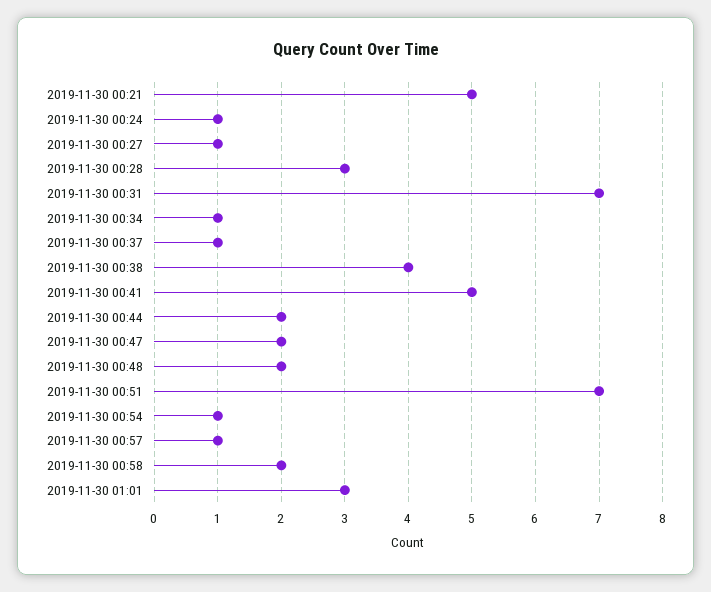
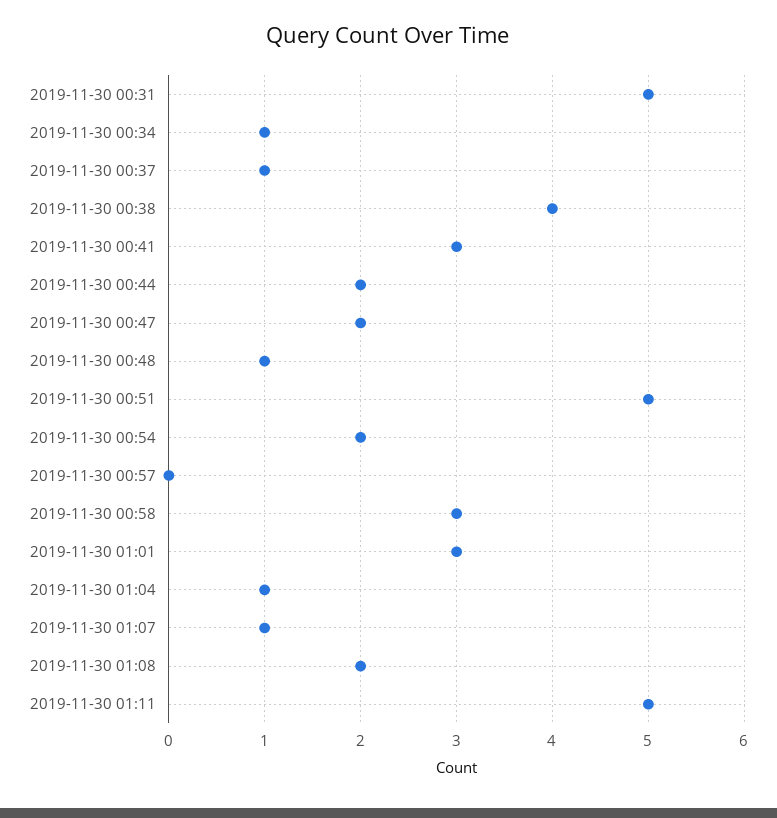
2019-11-30 00:21: 5 -> none
2019-11-30 00:24: 1 -> none
2019-11-30 00:27: 1 -> none
2019-11-30 00:28: 3 -> none
2019-11-30 00:31: 7 -> 5
2019-11-30 00:41: 5 -> 3
2019-11-30 00:48: 2 -> 1
2019-11-30 00:51: 7 -> 5
2019-11-30 00:54: 1 -> 2
2019-11-30 00:57: 1 -> 0
2019-11-30 00:58: 2 -> 3
2019-11-30 01:04: none -> 1
2019-11-30 01:07: none -> 1
2019-11-30 01:08: none -> 2
2019-11-30 01:11: none -> 5

